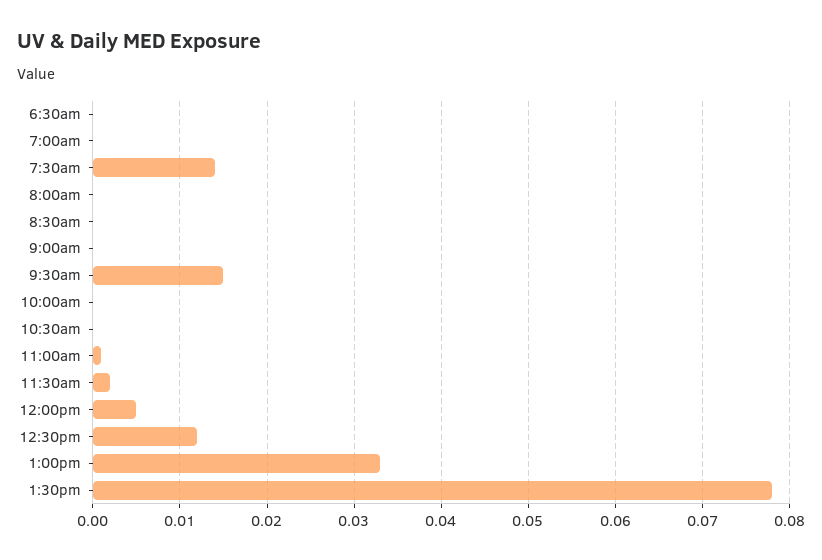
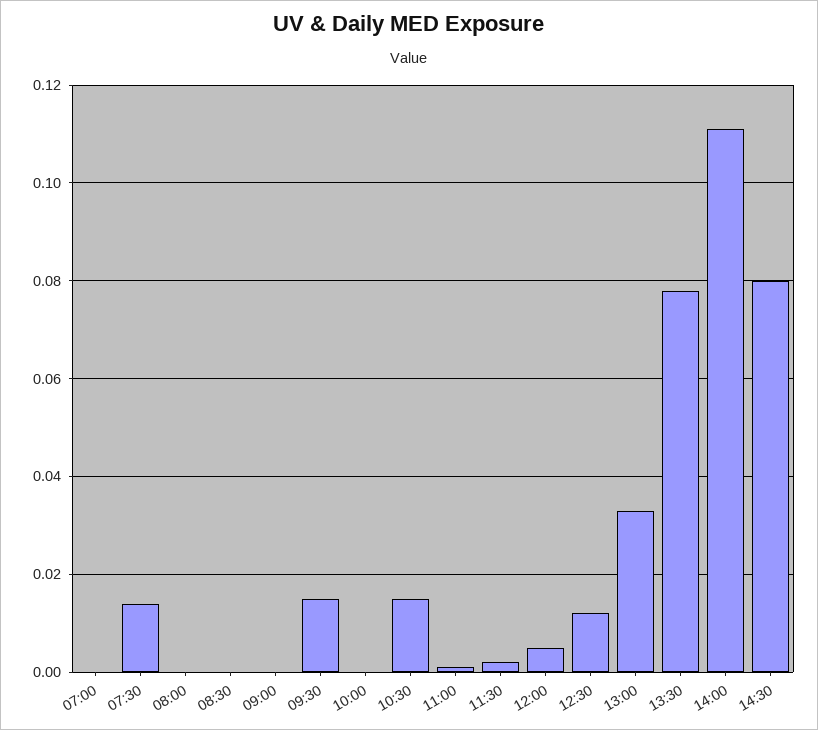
6:30am: 0 -> none
10:30am: 0 -> 0.015
14:00: none -> 0.11
14:30: none -> 0.08

